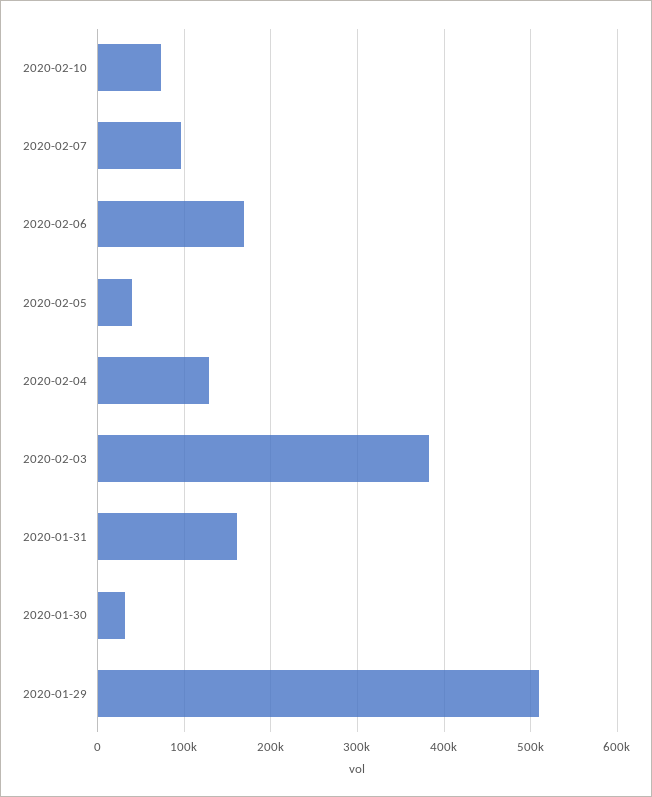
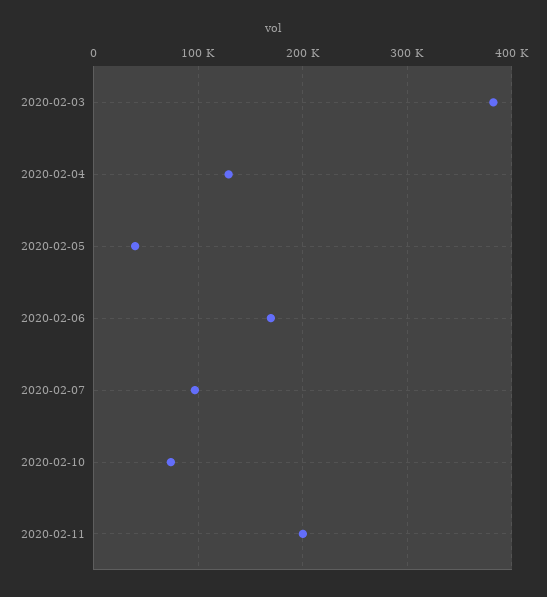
2020-01-31: 160000 -> none
2020-01-30: 30000 -> none
2020-01-29: 510000 -> none
2020-02-11: none -> 200000

